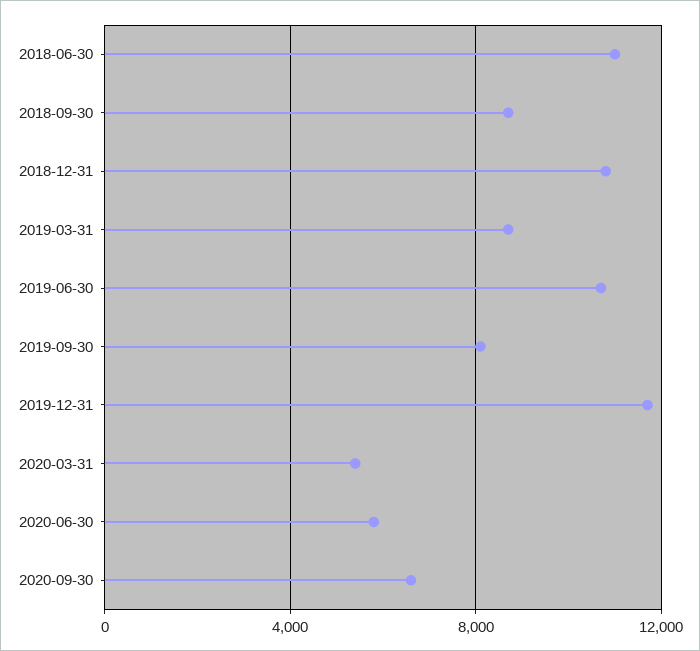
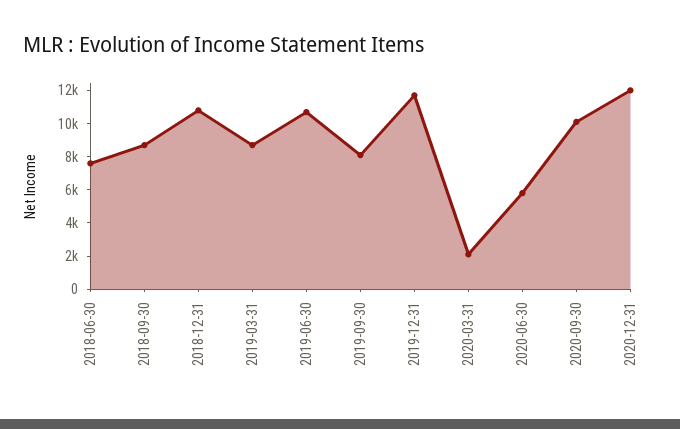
2018-06-30: 11000 -> 7500
2020-03-31: 5500 -> 2000
2020-09-30: 6500 -> 10000
2020-12-31: none -> 12000

